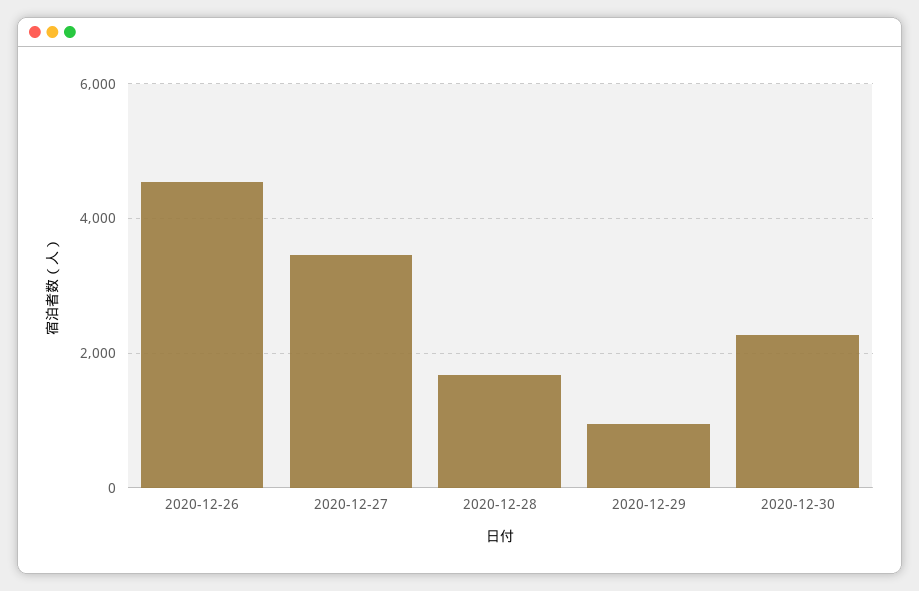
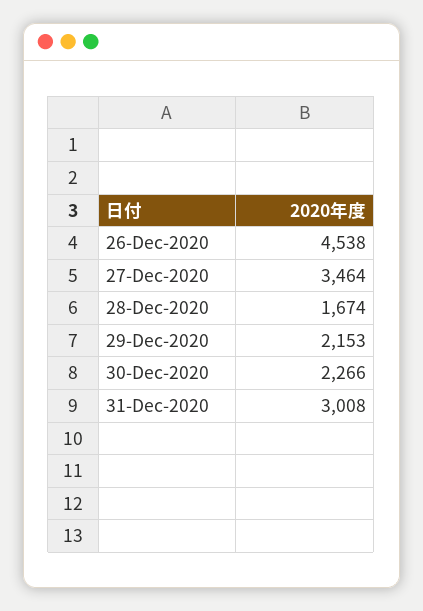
2020-12-29: 1000 -> 2153
31-Dec-2020: none -> 3008

